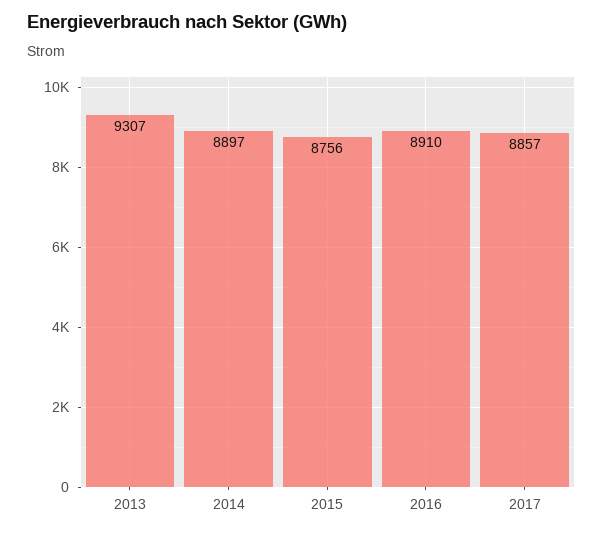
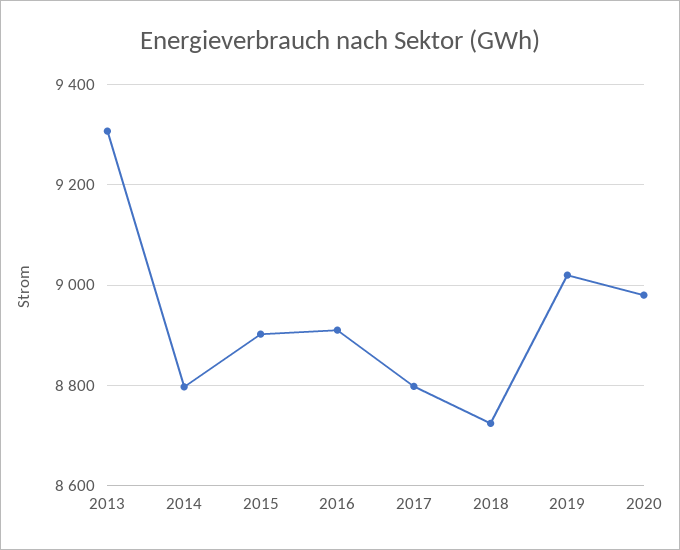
2014: 8897 -> 8800
2015: 8756 -> 8900
2017: 8857 -> 8800
2018: none -> 8720
2019: none -> 9020
2020: none -> 8980

